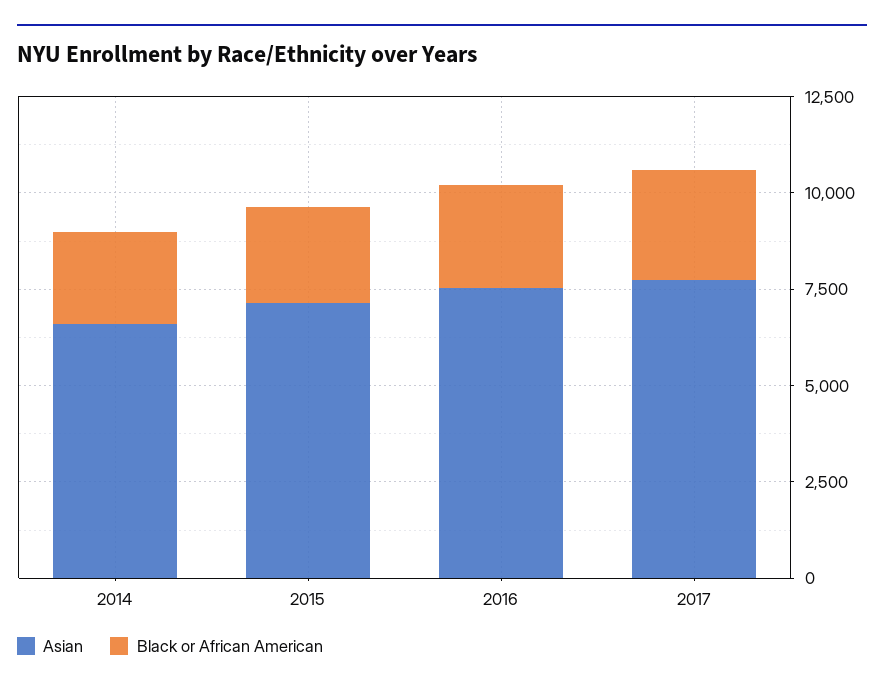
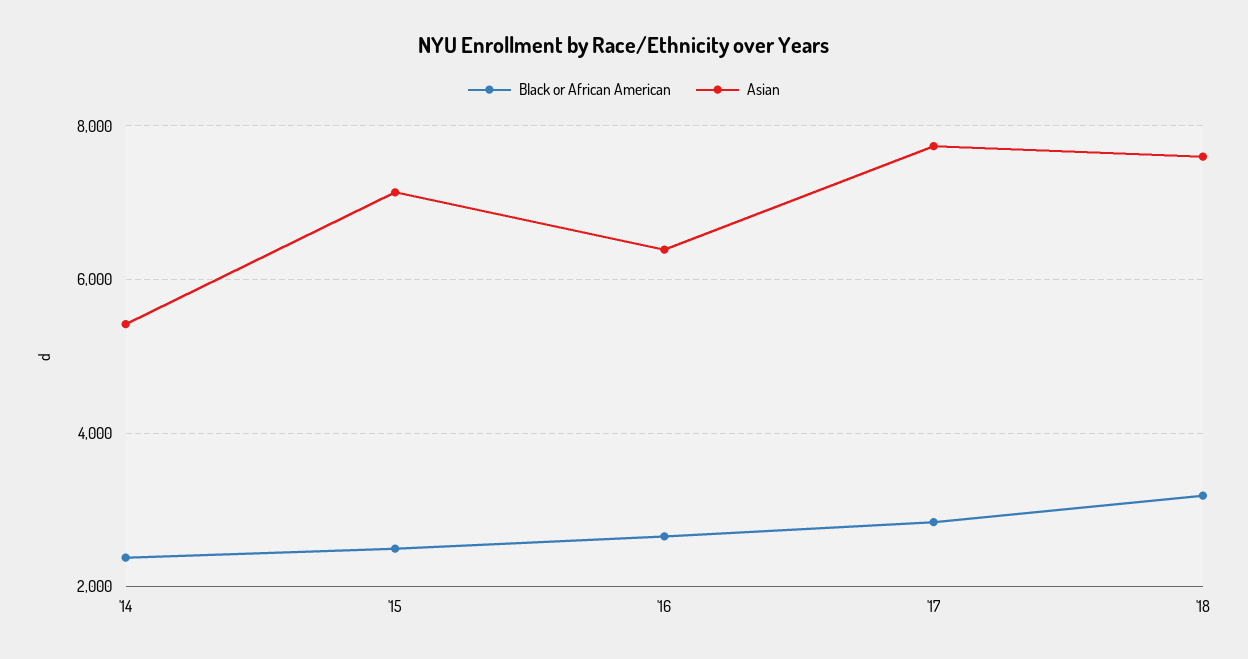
Asian, 2014: 6500 -> 5400
Asian, 2016: 7500 -> 6400
Black or African American, '18: none -> 3200
Asian, '18: none -> 7600

